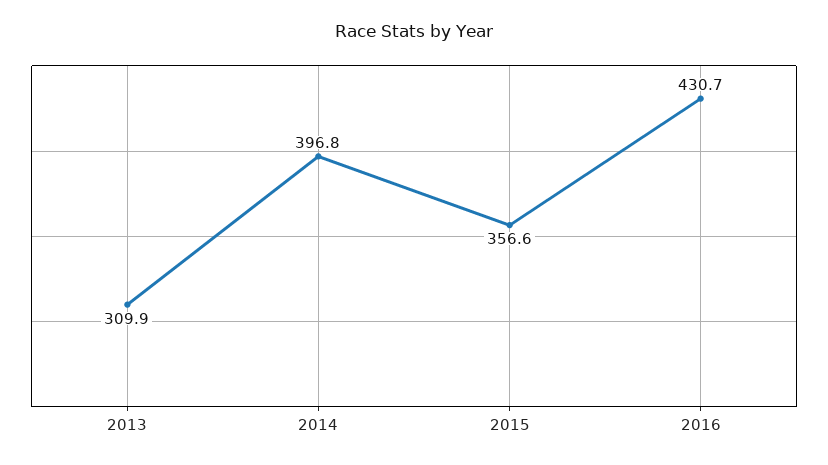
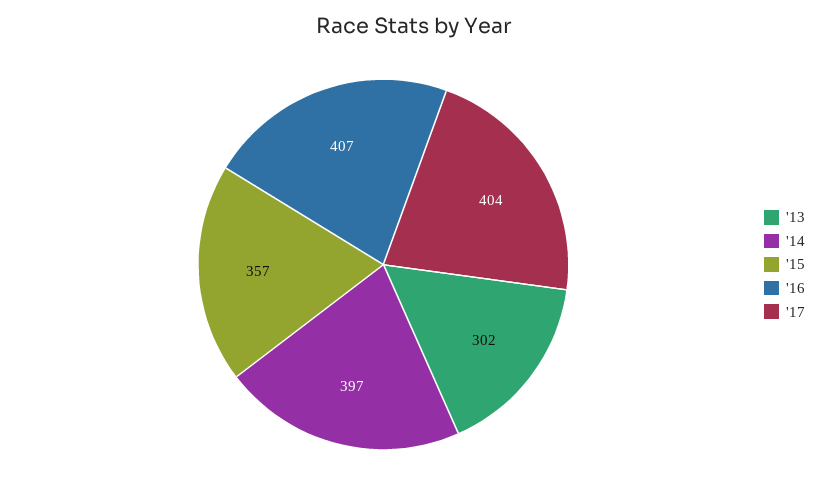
2013: 309.9 -> 302
2016: 430.7 -> 407
'17: none -> 404

